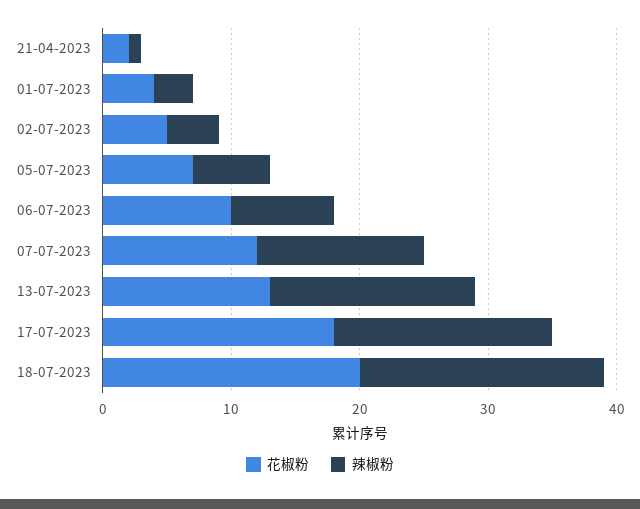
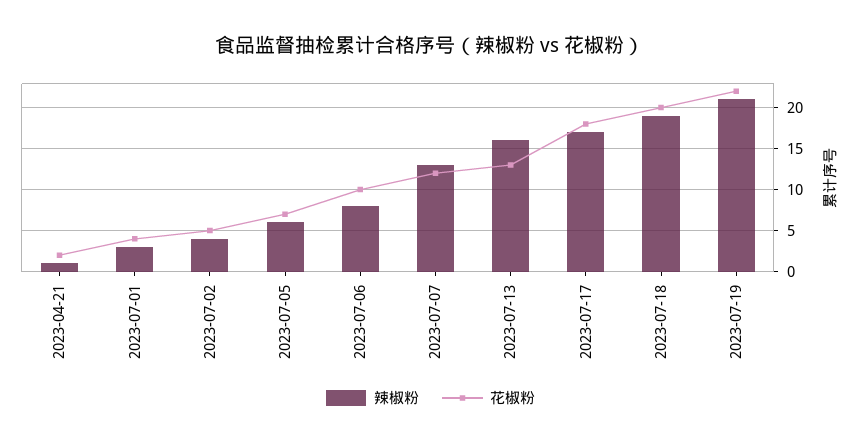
辣椒粉, 2023-07-19: none -> 21
花椒粉, 2023-07-19: none -> 22

